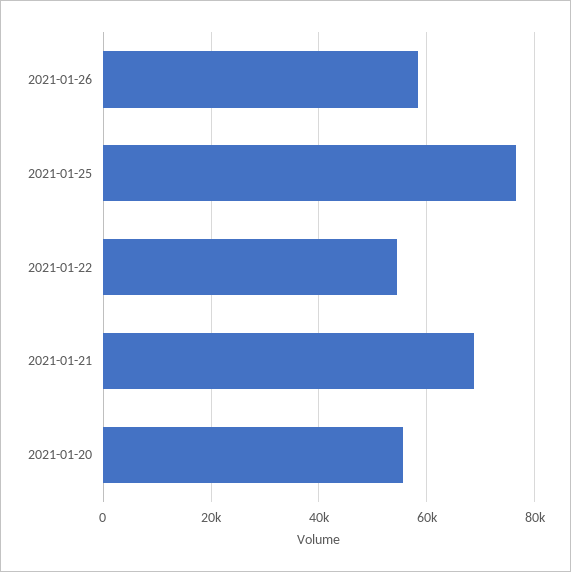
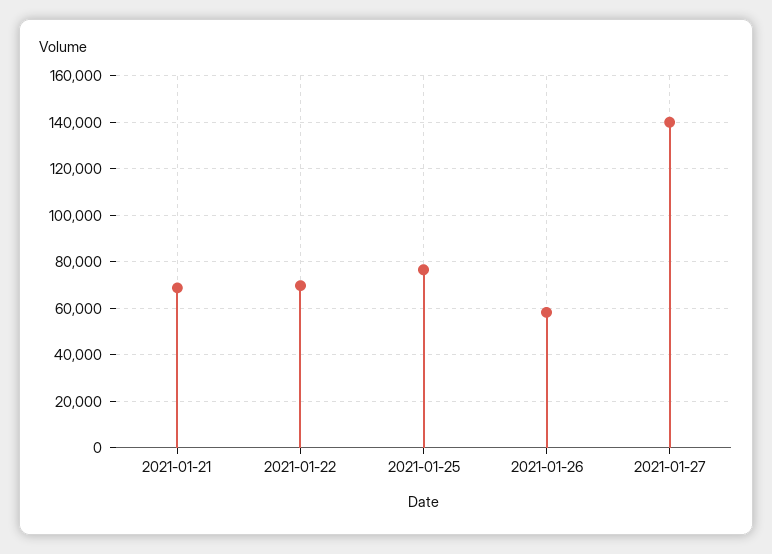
2021-01-22: 54000 -> 70000
2021-01-20: 56000 -> none
2021-01-27: none -> 140000

